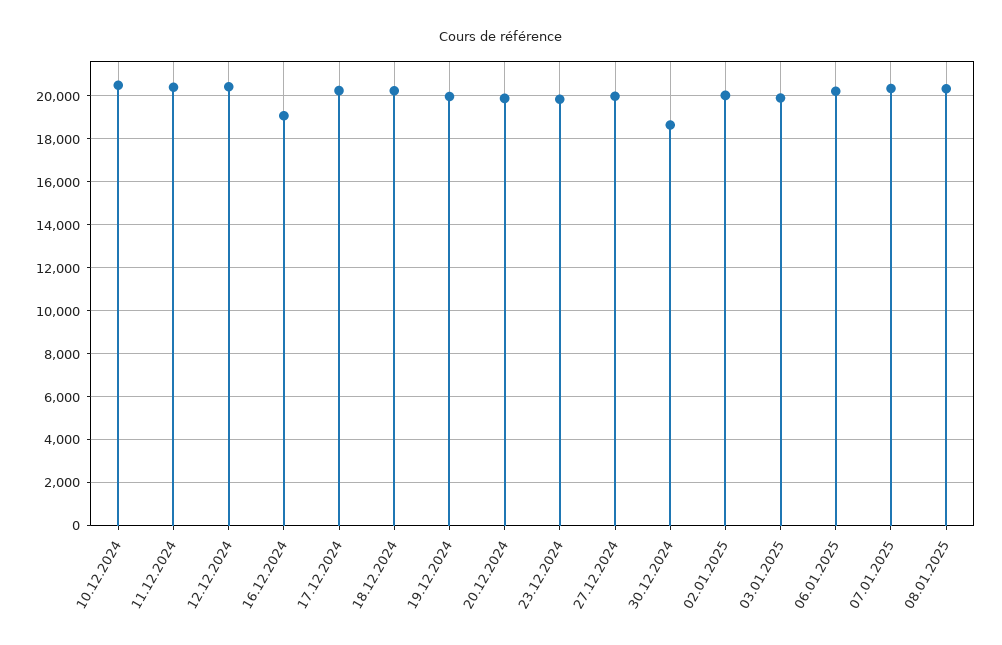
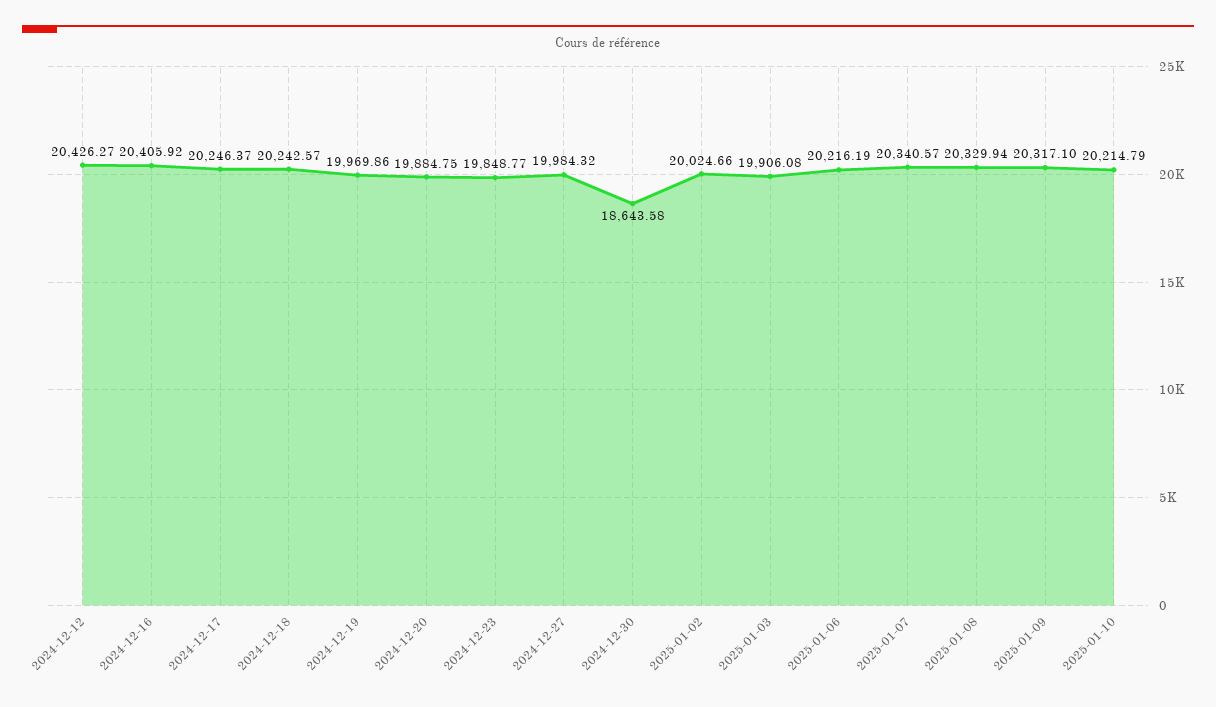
10.12.2024: 20500 -> none
11.12.2024: 20500 -> none
16.12.2024: 19000 -> 20405.92
2025-01-09: none -> 20317.1
2025-01-10: none -> 20214.79

